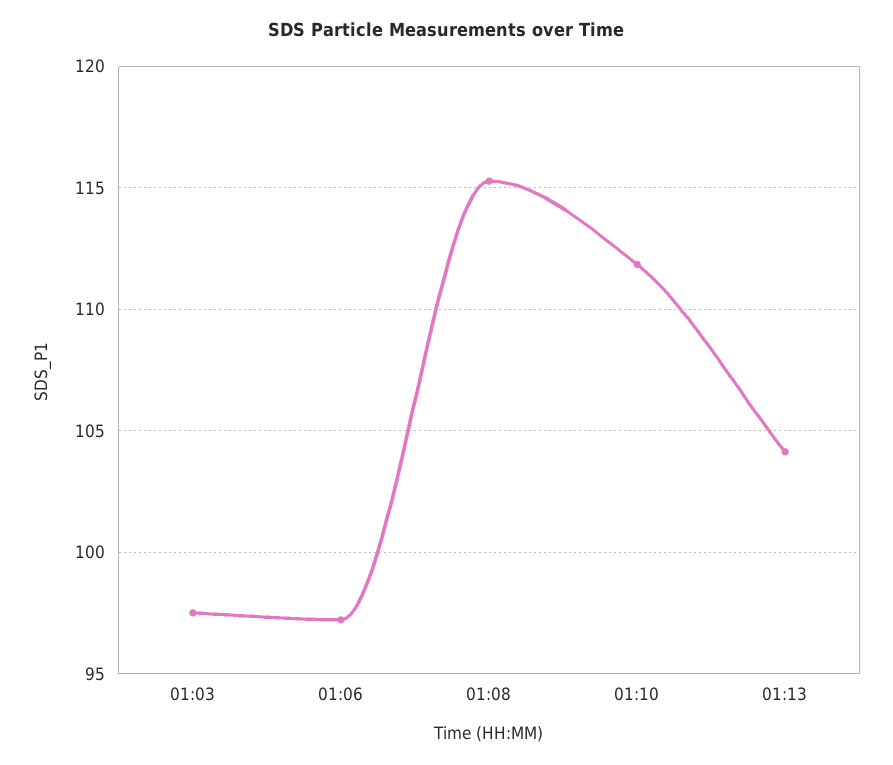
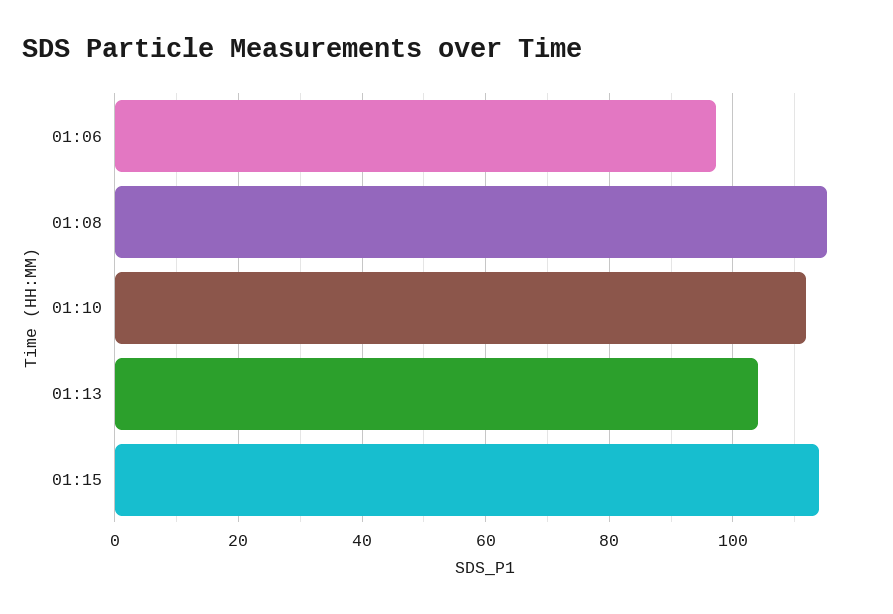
01:03: 97.5 -> none
01:15: none -> 114

